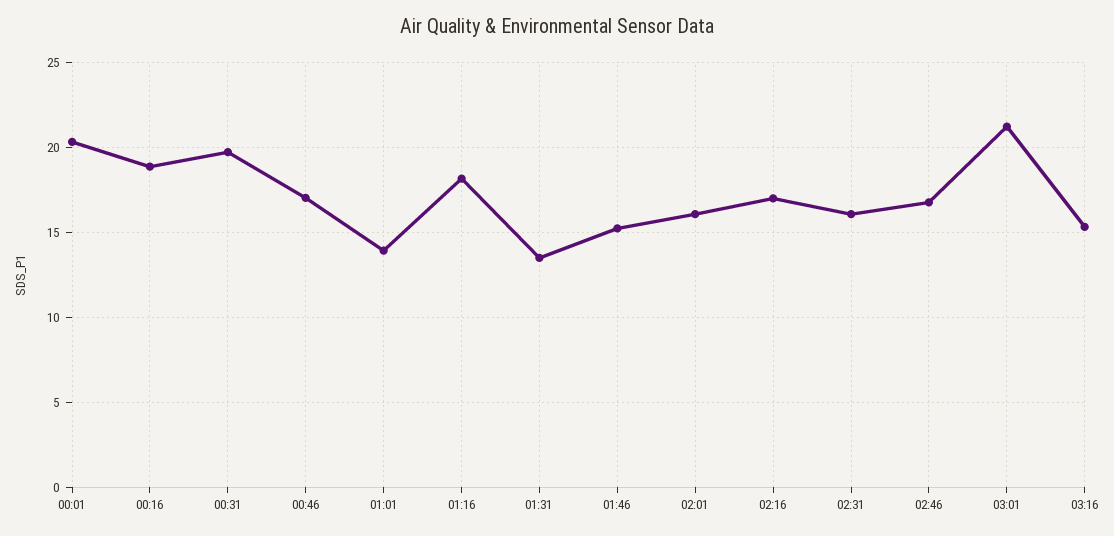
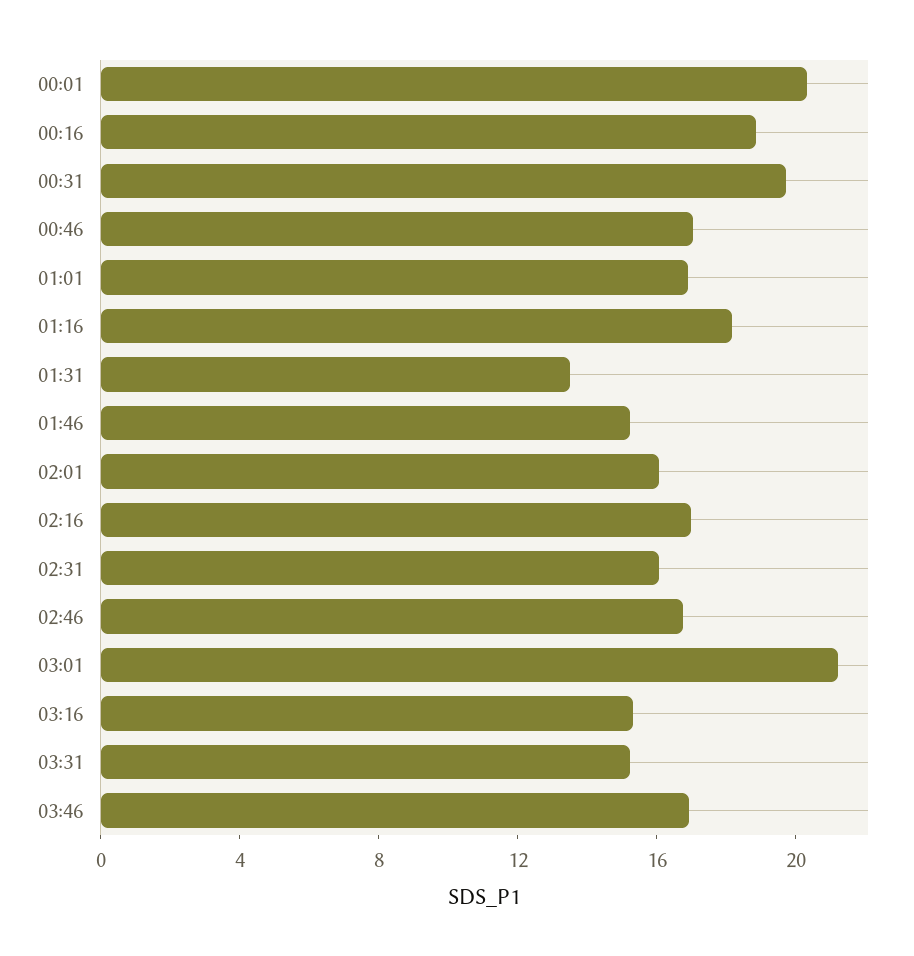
01:01: 14 -> 17
03:31: none -> 15
03:46: none -> 17

